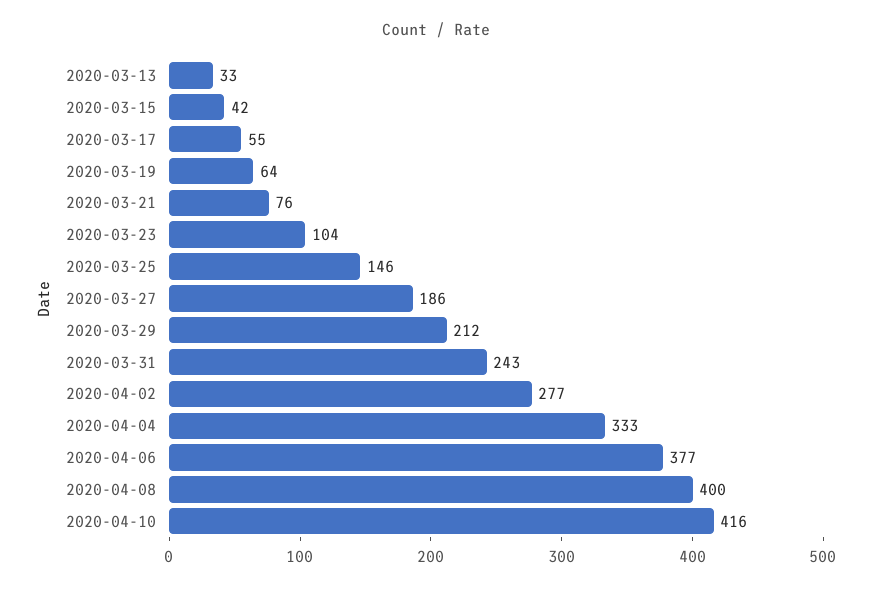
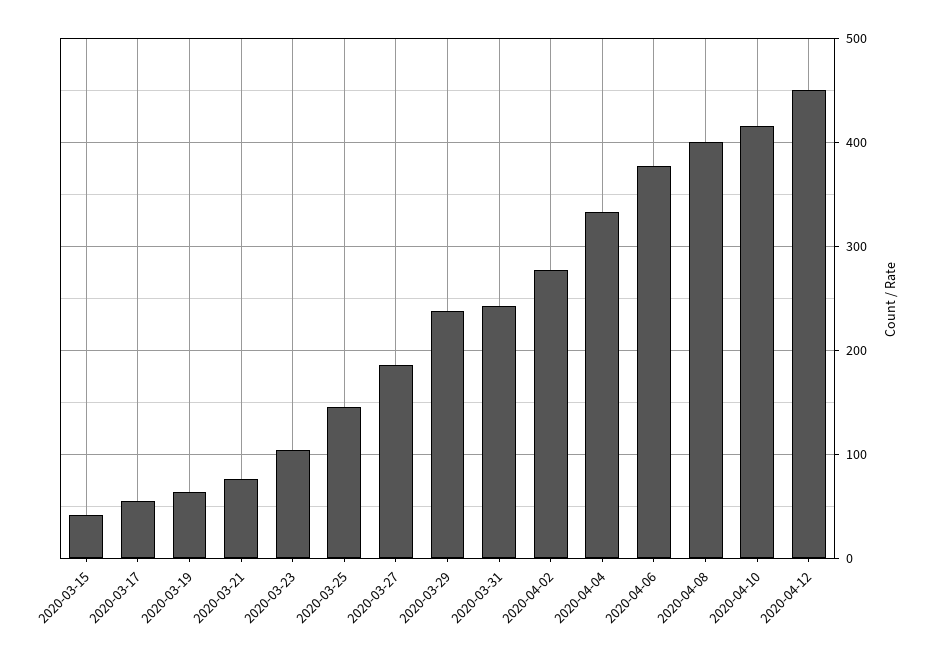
2020-03-13: 33 -> none
2020-03-29: 212 -> 240
2020-04-12: none -> 450

